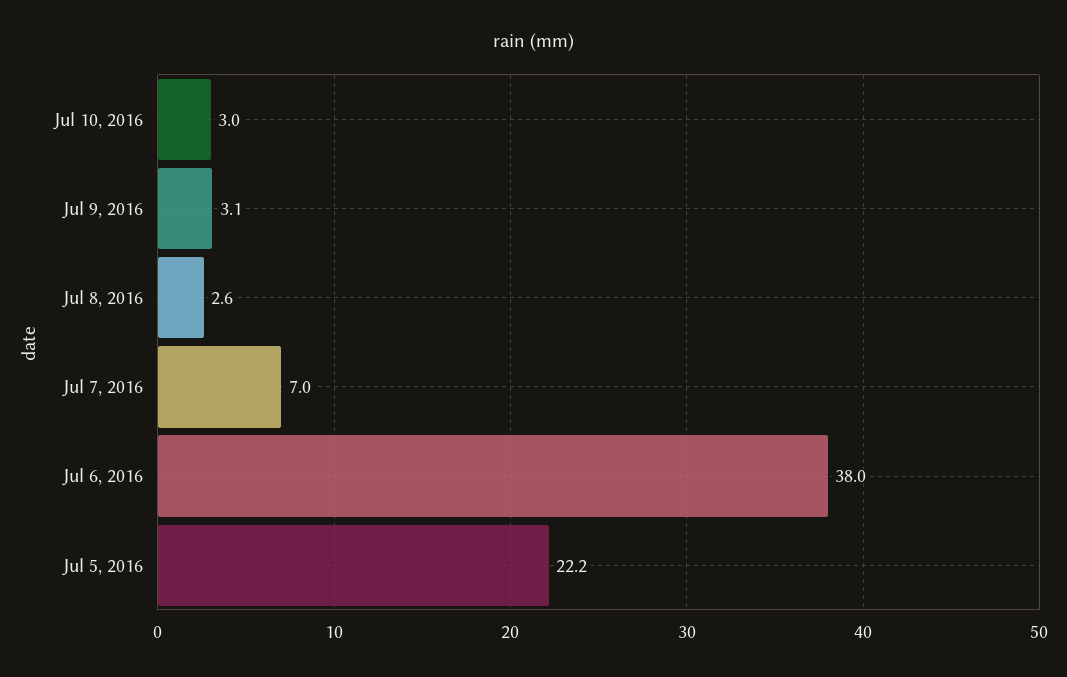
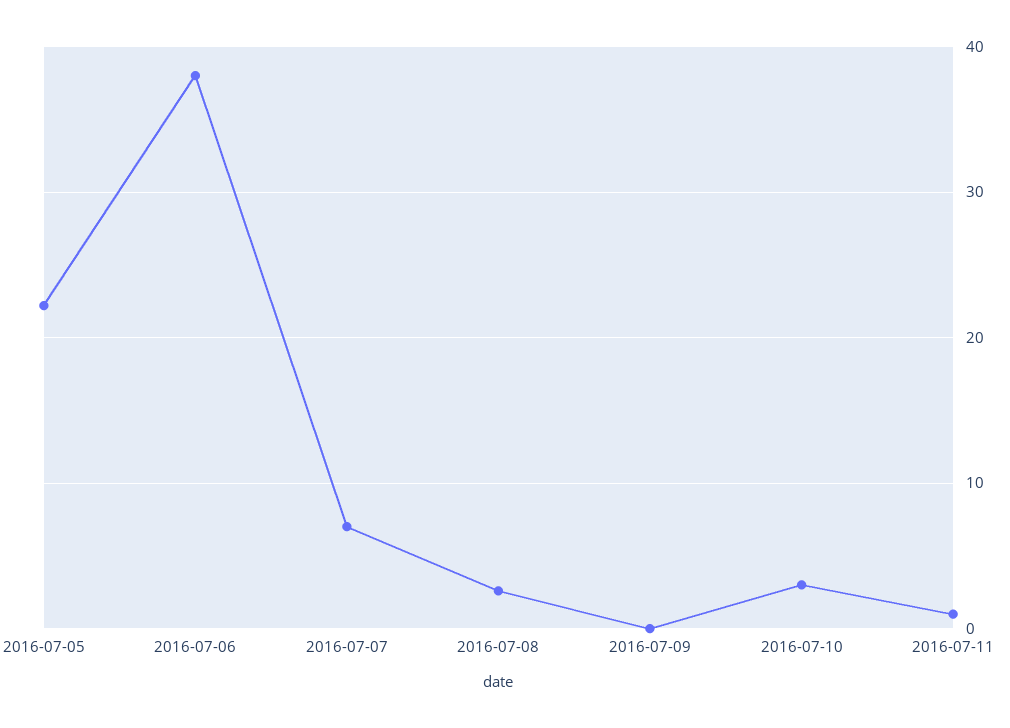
Jul 9, 2016: 3.1 -> 0
2016-07-11: none -> 1

